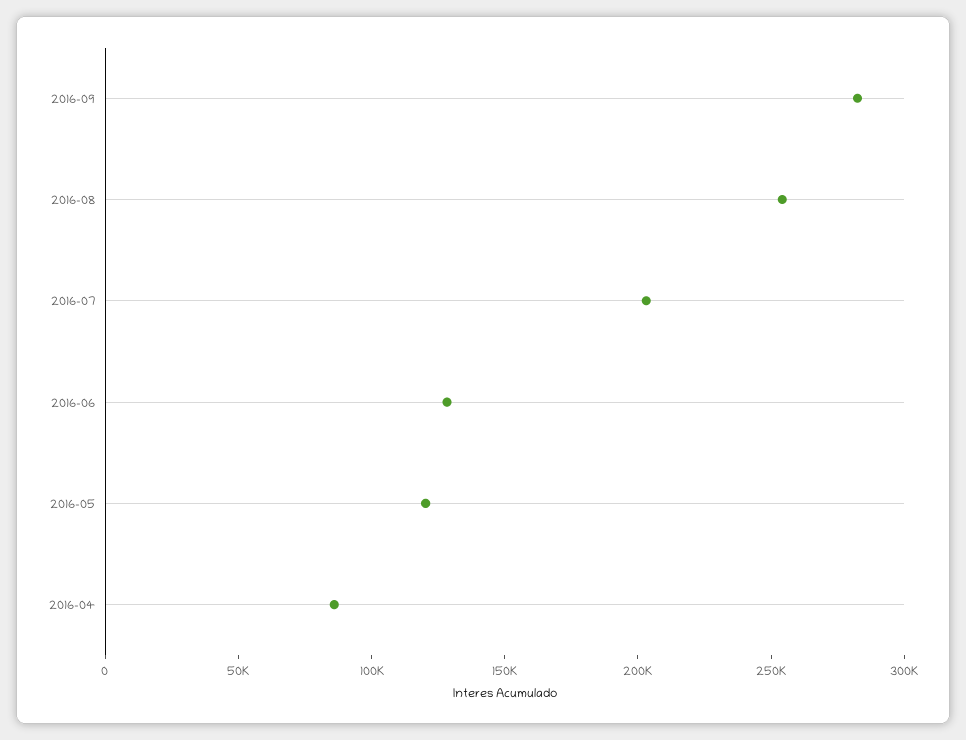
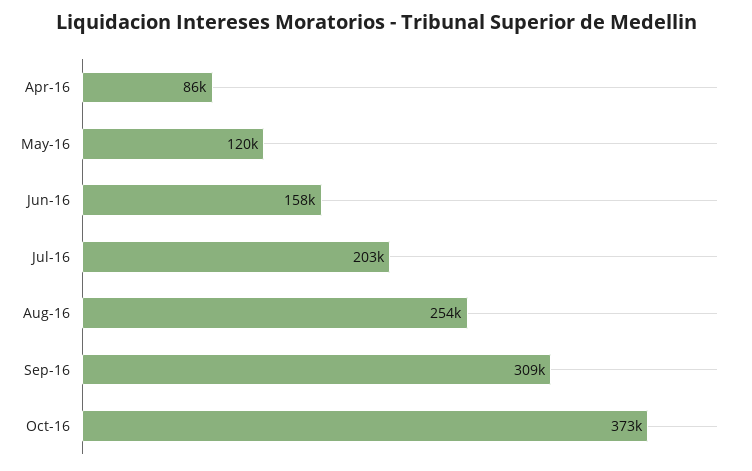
2016-09: 280000 -> 309000
2016-06: 130000 -> 158000
Oct-16: none -> 373000

